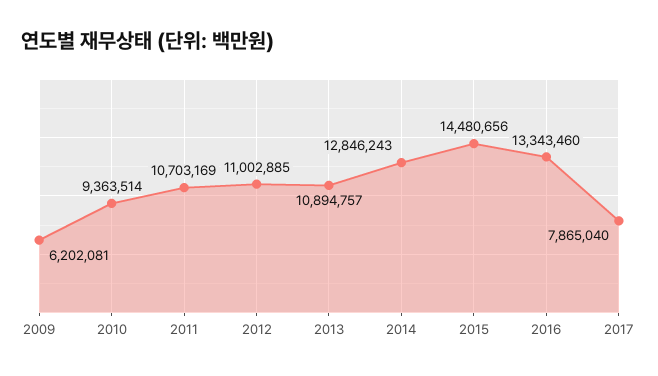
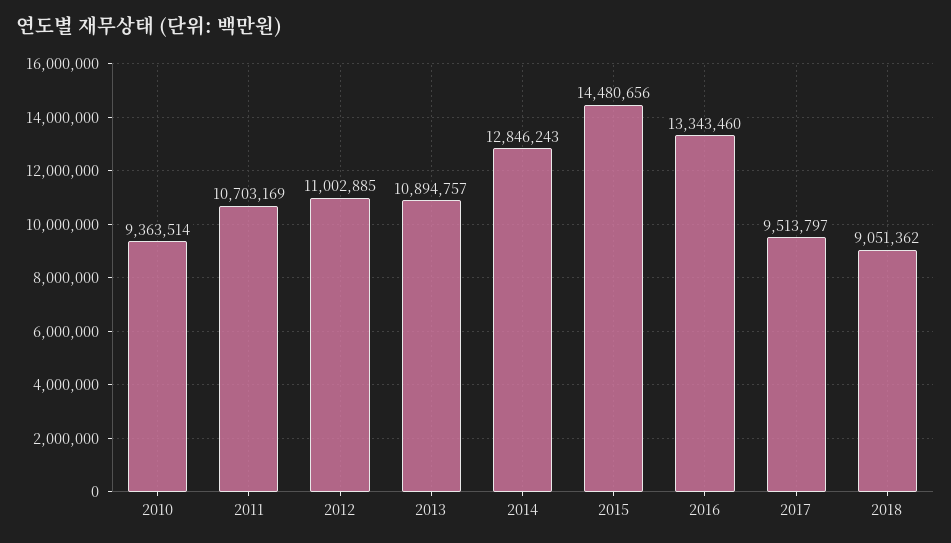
2009: 6202081 -> none
2017: 7865040 -> 9513797
2018: none -> 9051362

